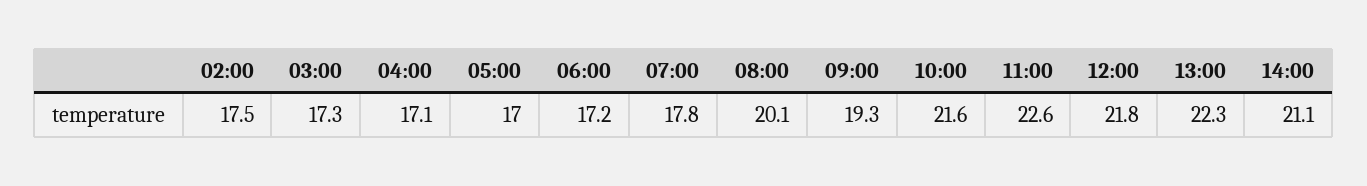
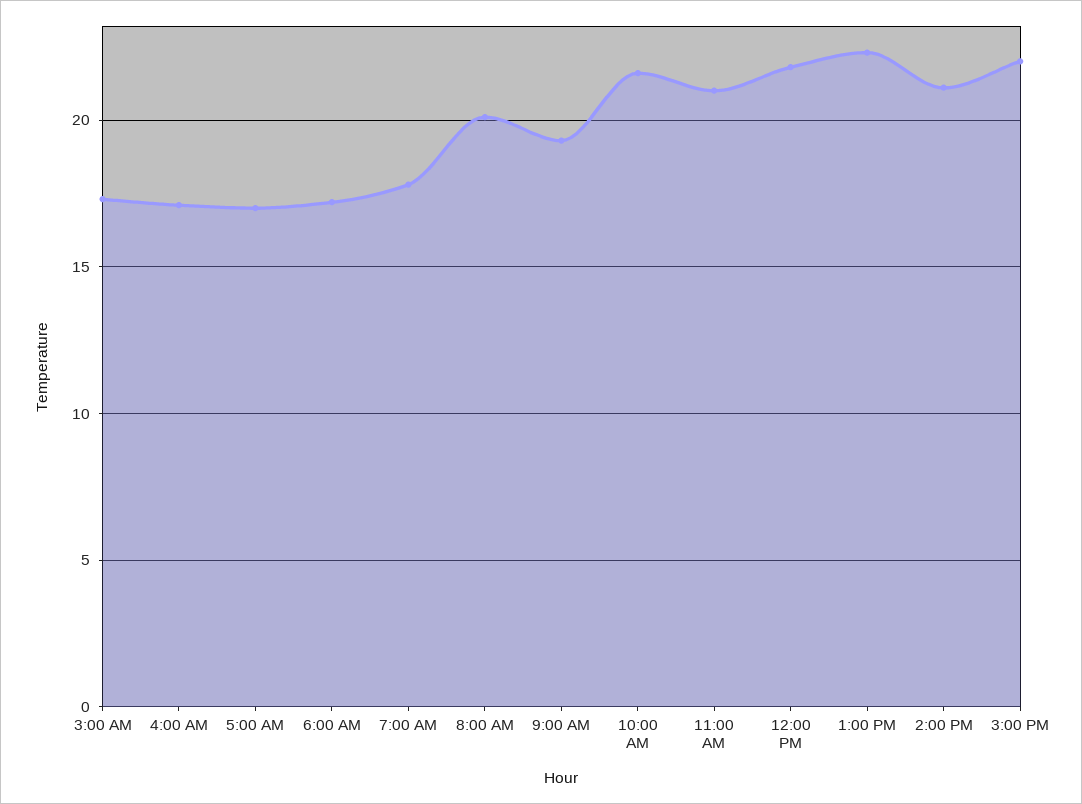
02:00: 17.5 -> none
11:00: 22.6 -> 21
3:00 PM: none -> 22

